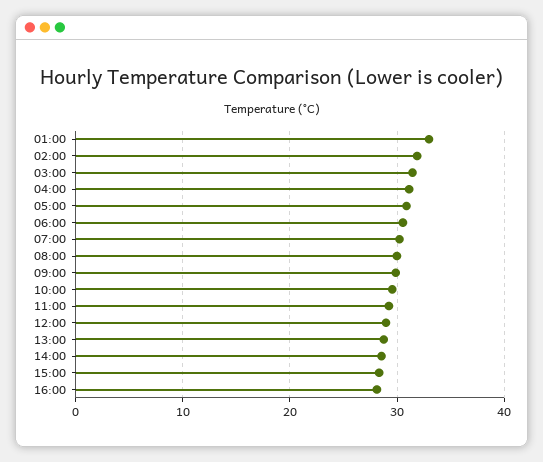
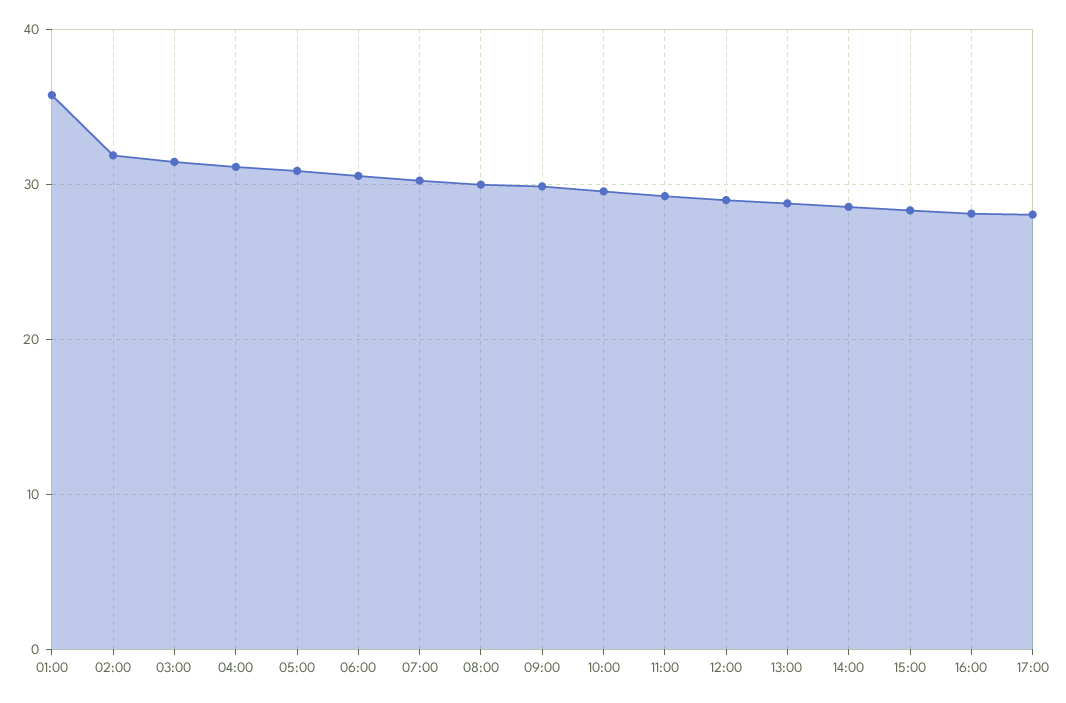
01:00: 33 -> 36
17:00: none -> 28

